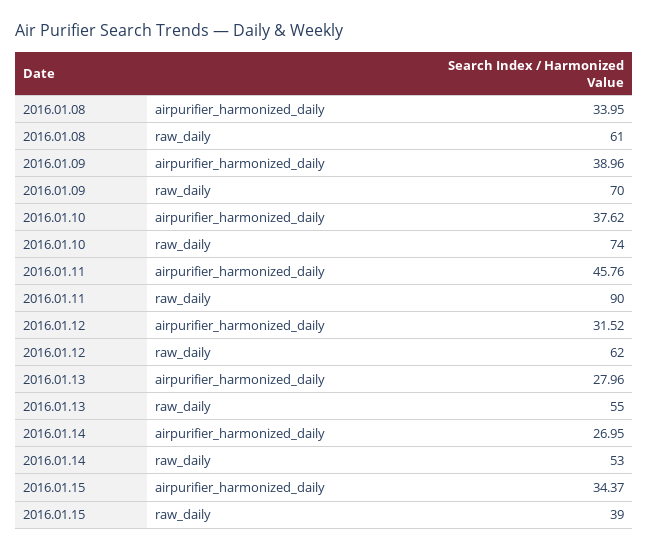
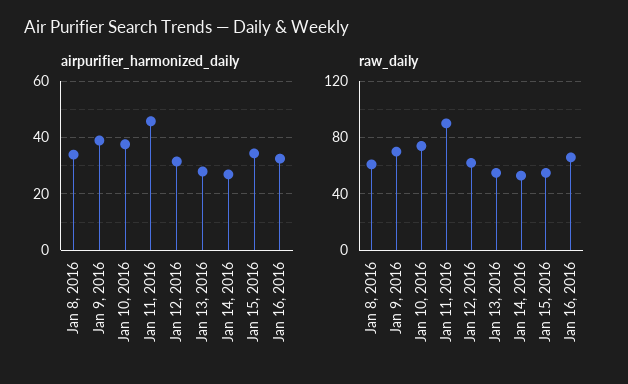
raw_daily, 2016.01.15: 39 -> 55
airpurifier_harmonized_daily, Jan 16, 2016: none -> 32.5
raw_daily, Jan 16, 2016: none -> 65

